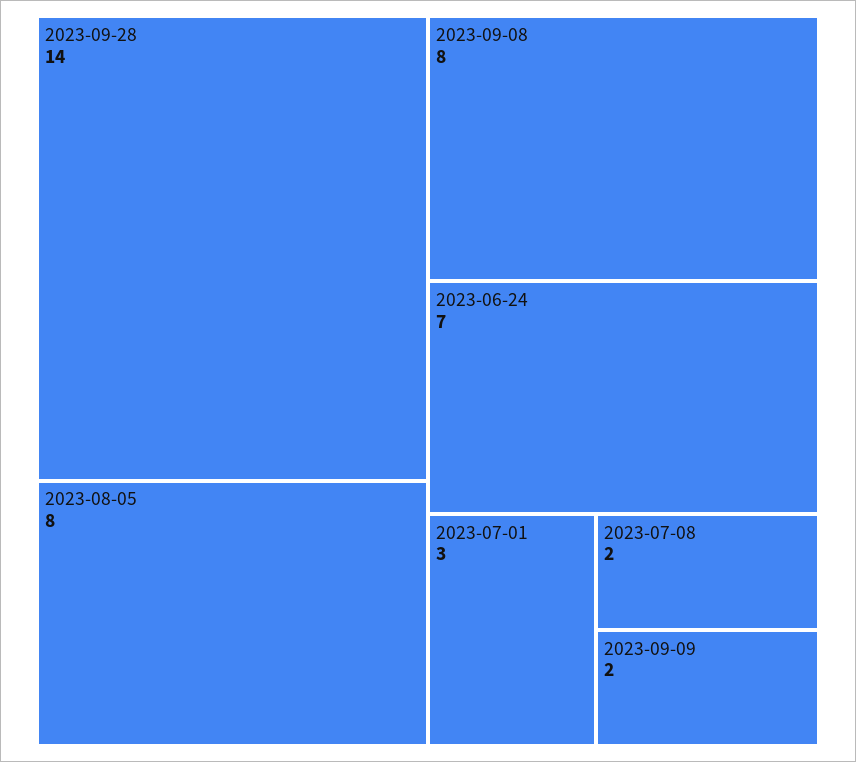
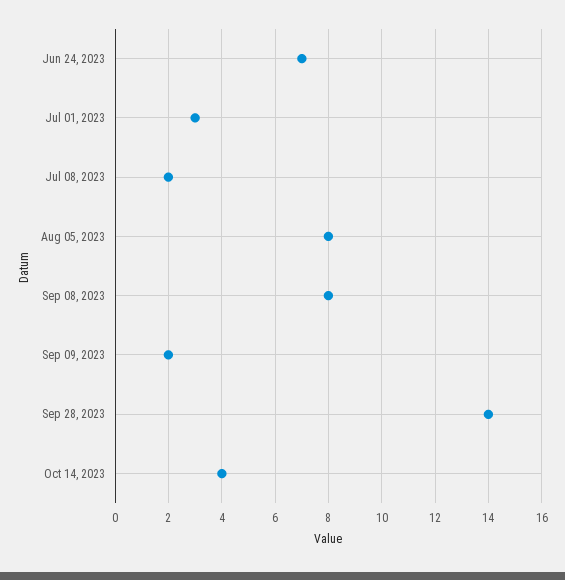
Oct 14, 2023: none -> 4

